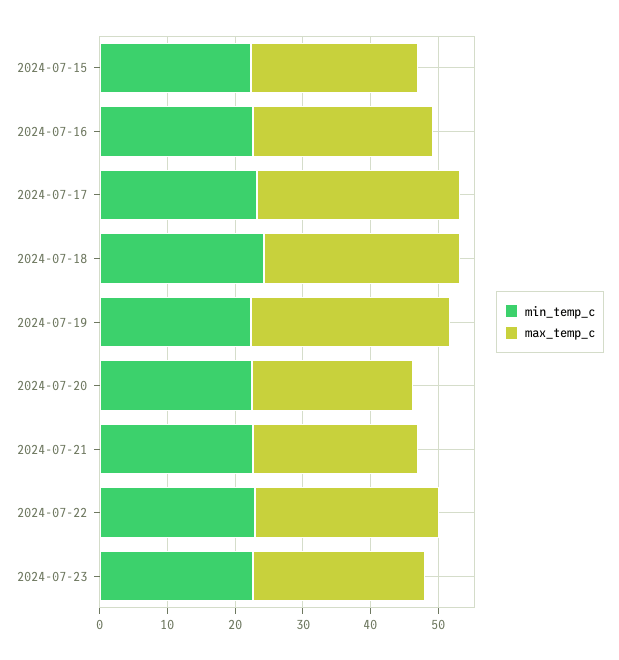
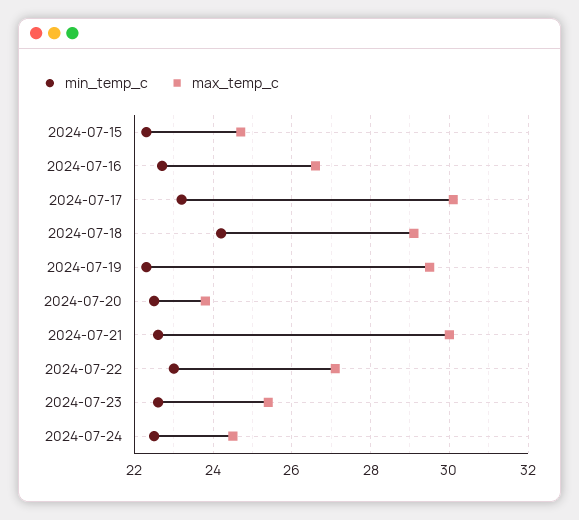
max_temp_c, 2024-07-21: 24 -> 30
min_temp_c, 2024-07-24: none -> 22.5
max_temp_c, 2024-07-24: none -> 24.5

